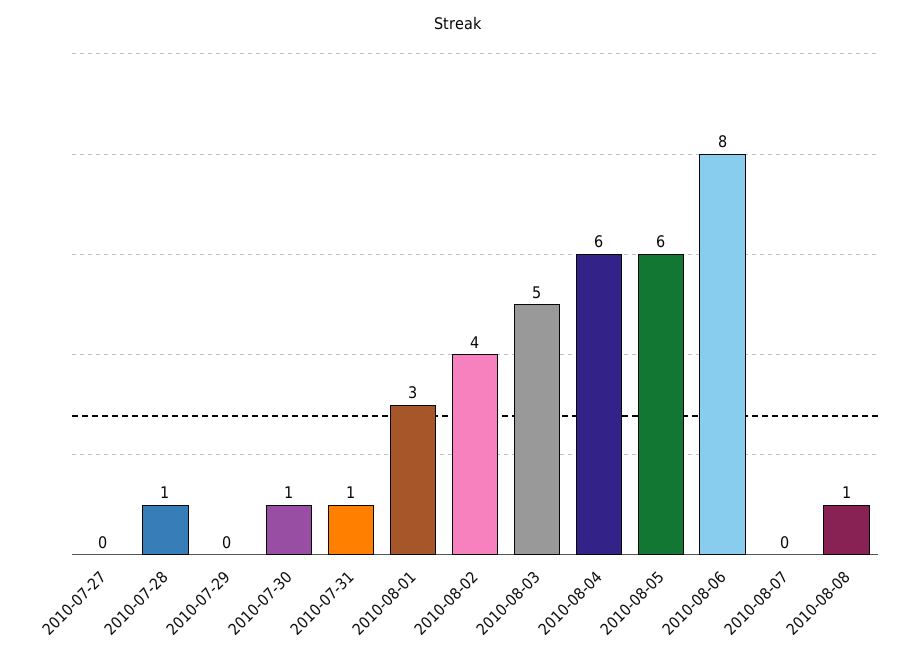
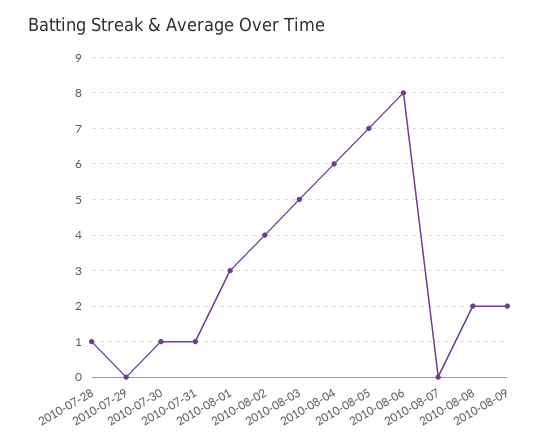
2010-07-27: 0 -> none
2010-08-05: 6 -> 7
2010-08-08: 1 -> 2
2010-08-09: none -> 2

